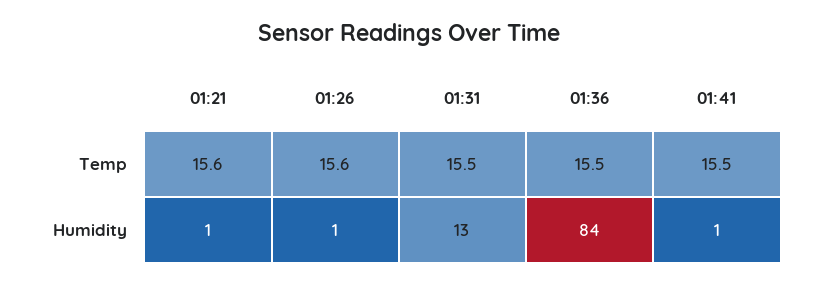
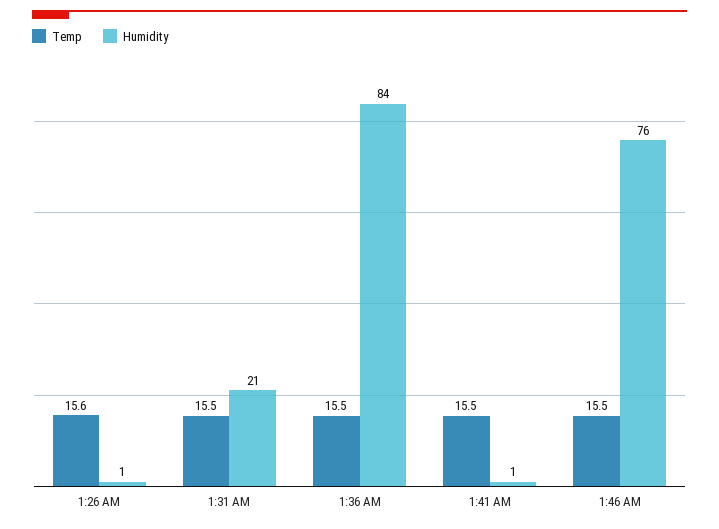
Temp, 01:21: 15.6 -> none
Humidity, 01:21: 1 -> none
Humidity, 01:31: 13 -> 21
Temp, 1:46 AM: none -> 15.5
Humidity, 1:46 AM: none -> 76

